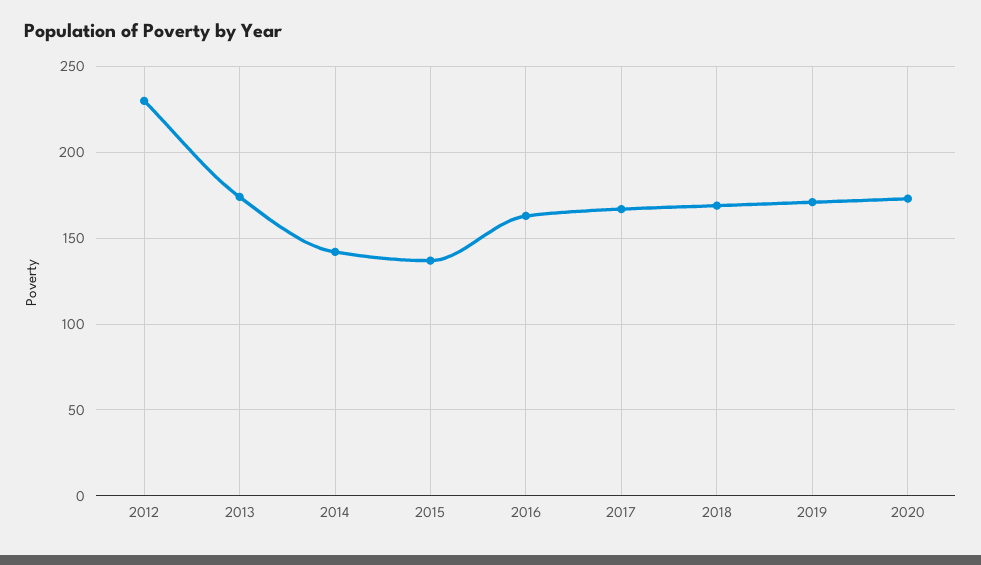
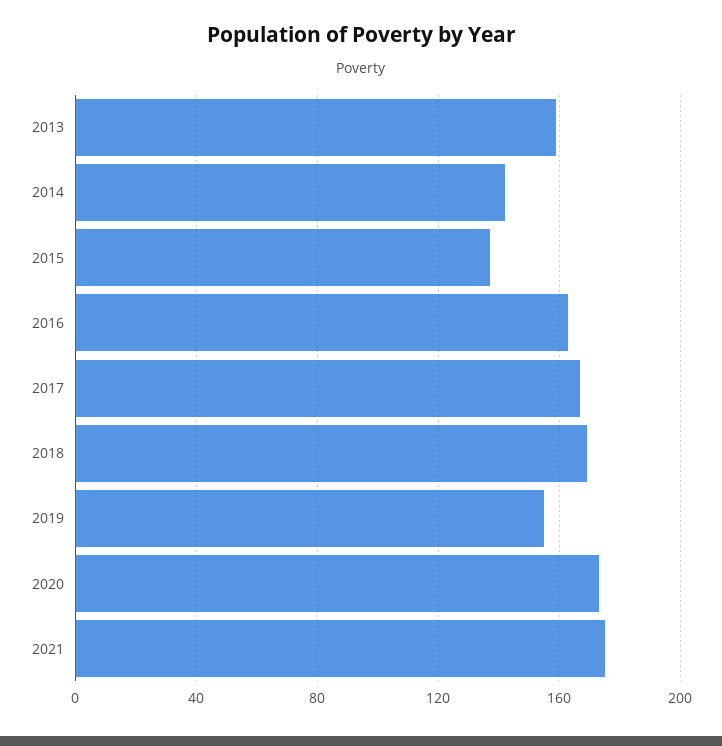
2012: 230 -> none
2013: 175 -> 160
2019: 170 -> 155
2021: none -> 175

